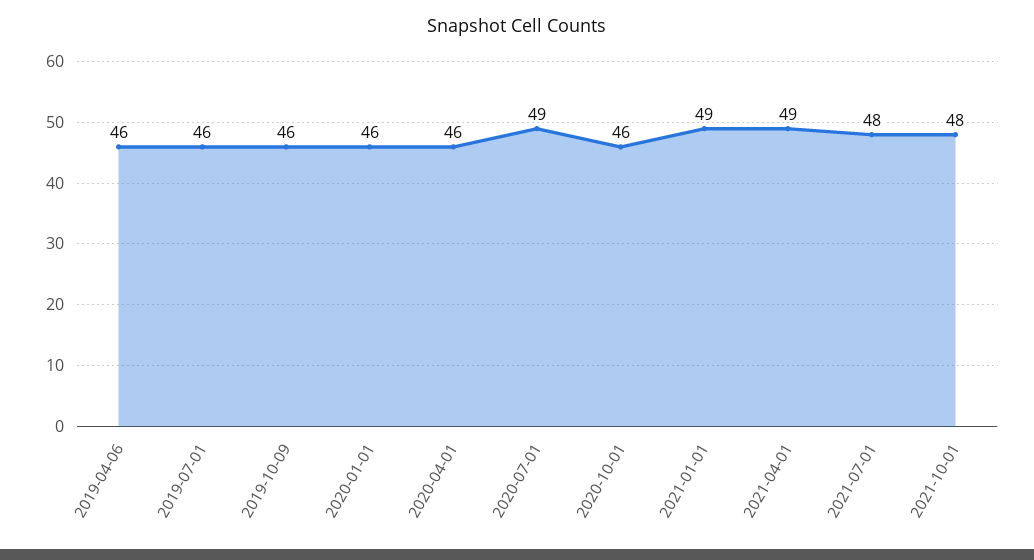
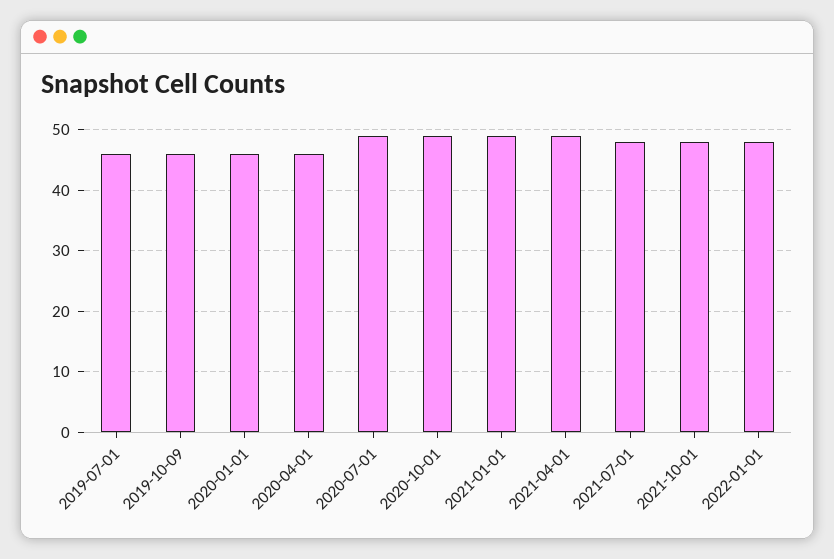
2019-04-06: 46 -> none
2020-10-01: 46 -> 49
2022-01-01: none -> 48

